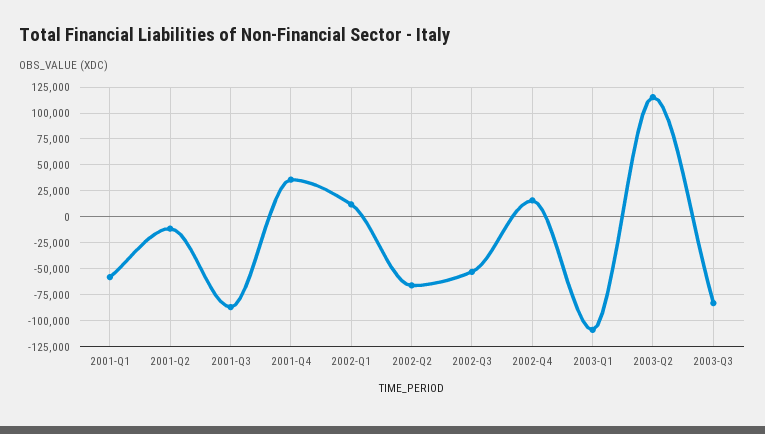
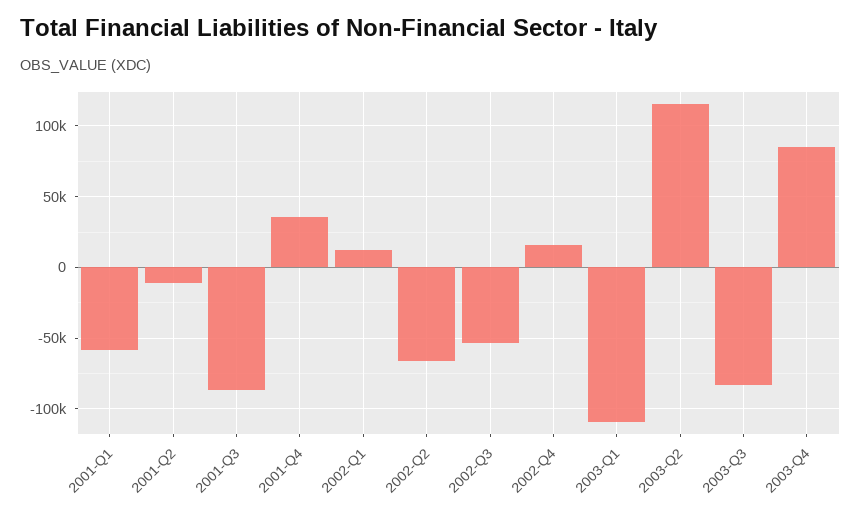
2003-Q4: none -> 85000

